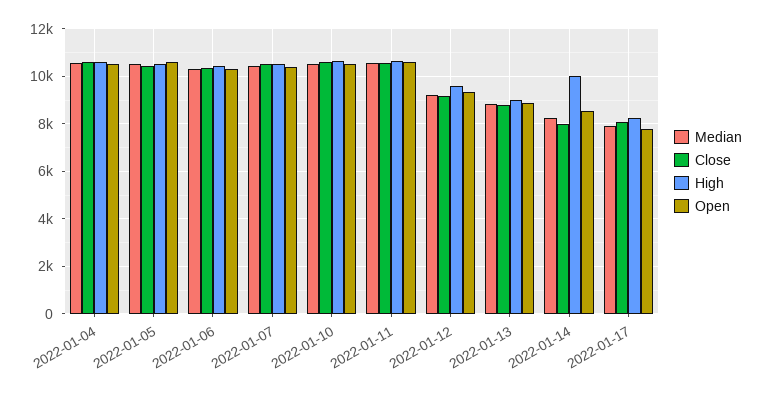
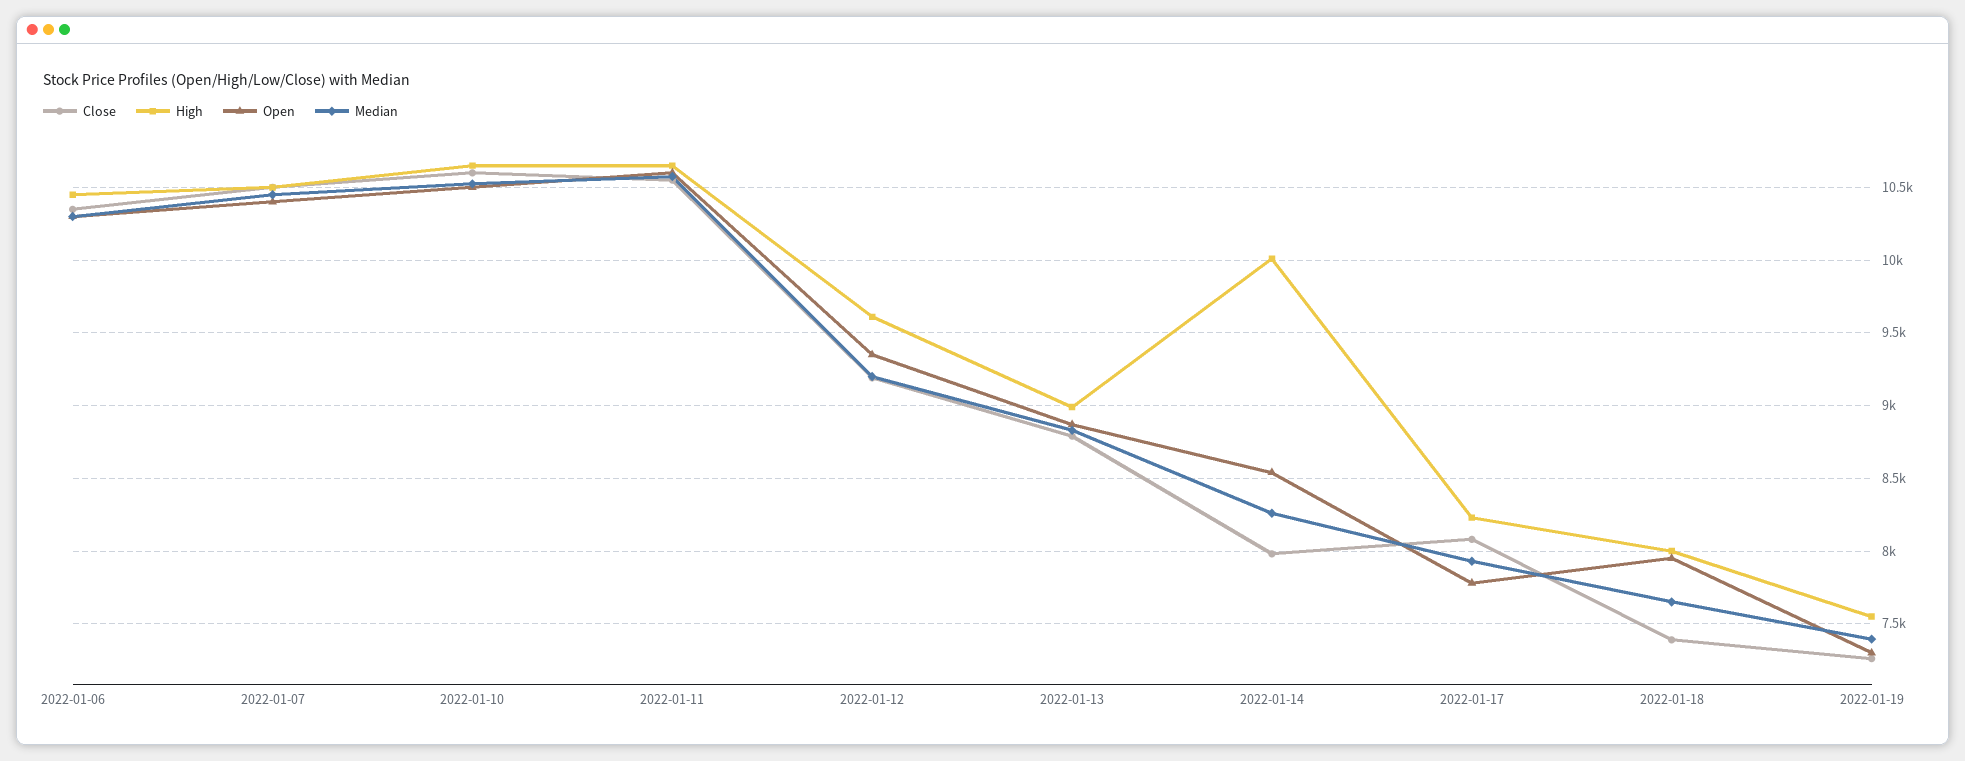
Median, 2022-01-04: 10500 -> none
Close, 2022-01-04: 10500 -> none
High, 2022-01-04: 10500 -> none
Open, 2022-01-04: 10500 -> none
Median, 2022-01-05: 10500 -> none
Close, 2022-01-05: 10500 -> none
High, 2022-01-05: 10500 -> none
Open, 2022-01-05: 10500 -> none
Close, 2022-01-18: none -> 7400
High, 2022-01-18: none -> 8000
Open, 2022-01-18: none -> 7950
Median, 2022-01-18: none -> 7650
Close, 2022-01-19: none -> 7250
High, 2022-01-19: none -> 7550
Open, 2022-01-19: none -> 7300
Median, 2022-01-19: none -> 7400

